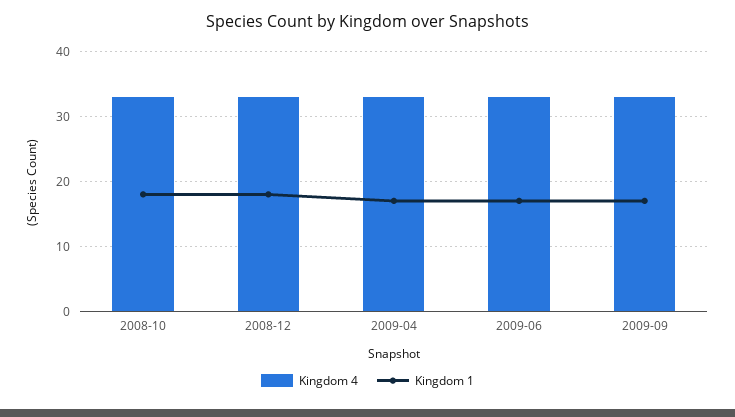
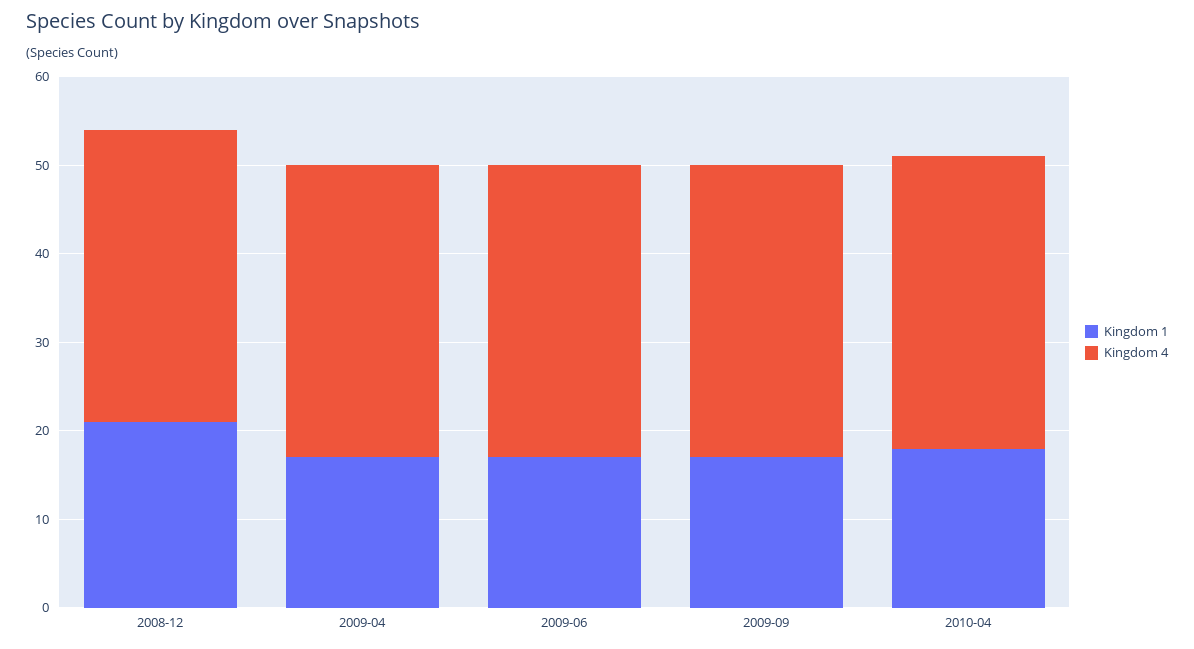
Kingdom 4, 2008-10: 33 -> none
Kingdom 1, 2008-10: 18 -> none
Kingdom 1, 2008-12: 18 -> 21
Kingdom 1, 2010-04: none -> 18
Kingdom 4, 2010-04: none -> 33

